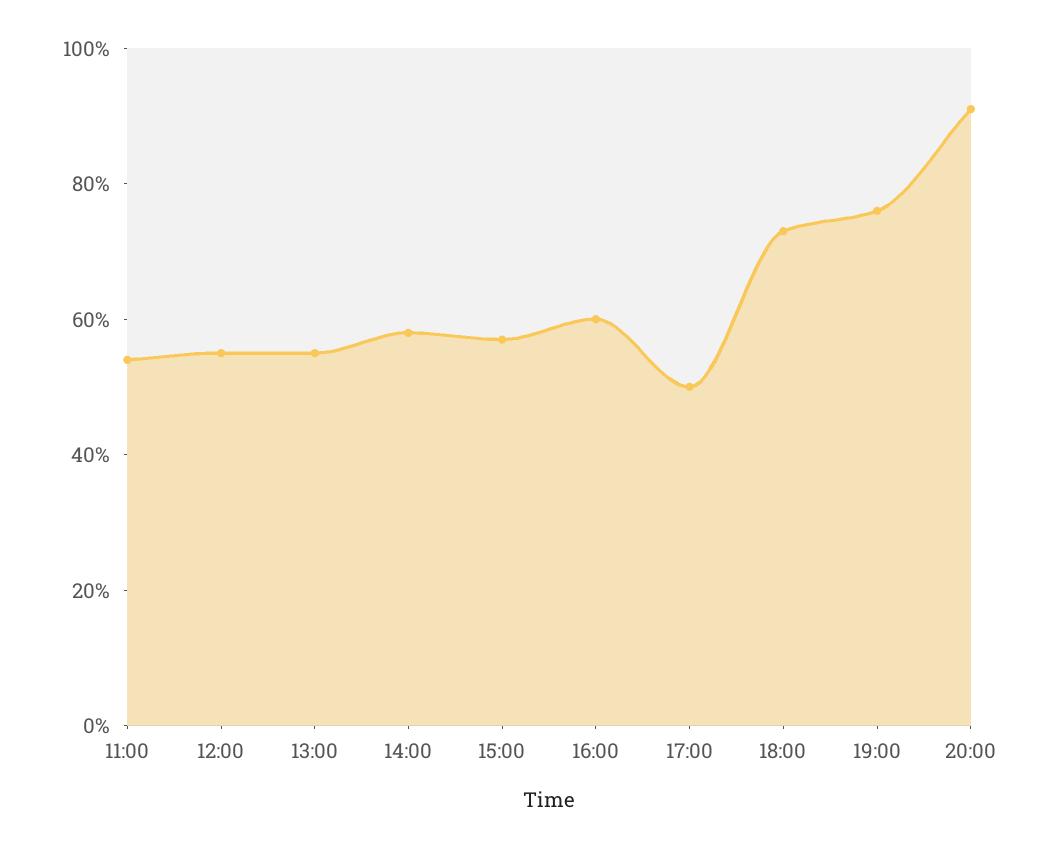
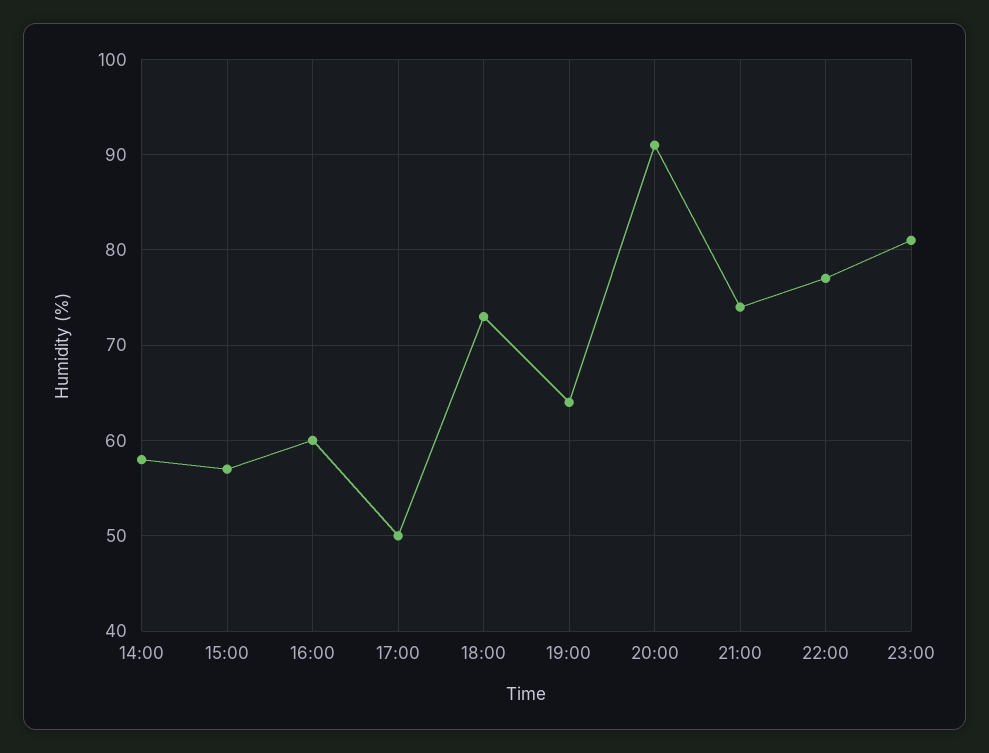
11:00: 55 -> none
12:00: 55 -> none
13:00: 55 -> none
19:00: 75 -> 64
21:00: none -> 74
22:00: none -> 77
23:00: none -> 81

